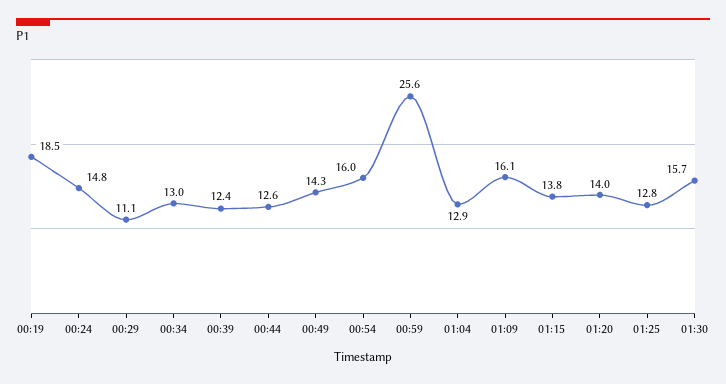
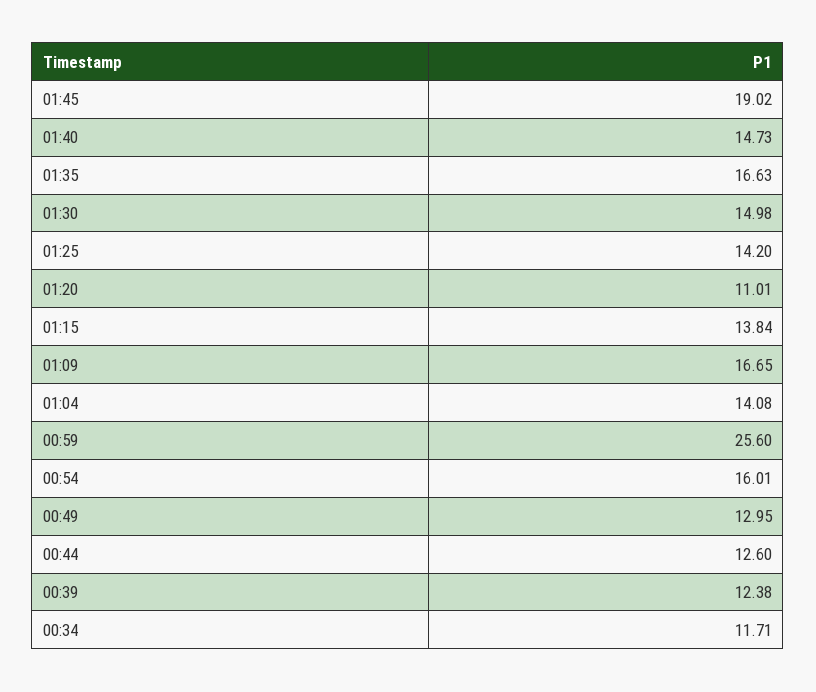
00:19: 18.5 -> none
00:24: 14.8 -> none
00:29: 11.1 -> none
00:34: 13 -> 11.71
00:49: 14.3 -> 12.95
01:04: 12.9 -> 14.08
01:09: 16.1 -> 16.65
01:20: 14 -> 11.01
01:25: 12.8 -> 14.2
01:30: 15.7 -> 14.98
01:45: none -> 19.02
01:40: none -> 14.73
01:35: none -> 16.63

